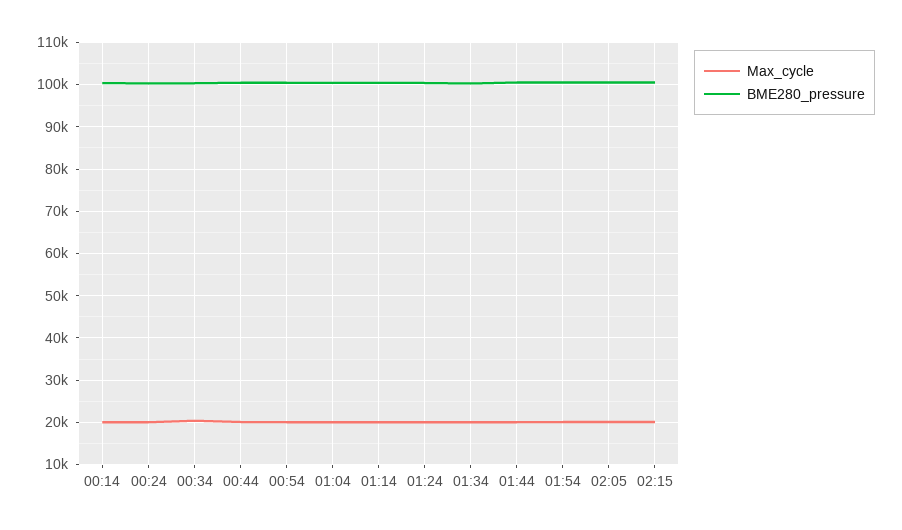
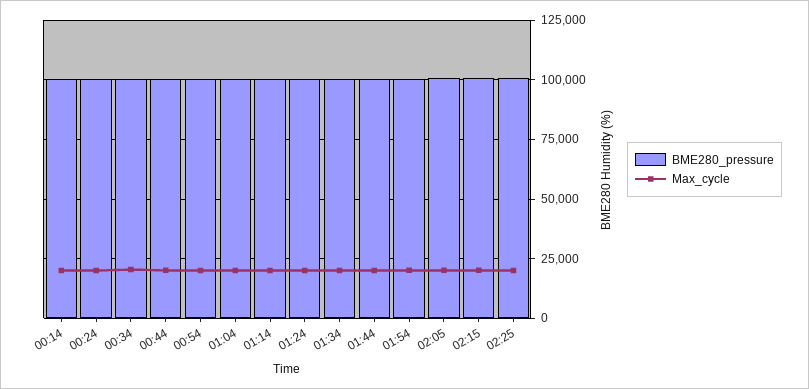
BME280_pressure, 02:25: none -> 100000
Max_cycle, 02:25: none -> 20000

